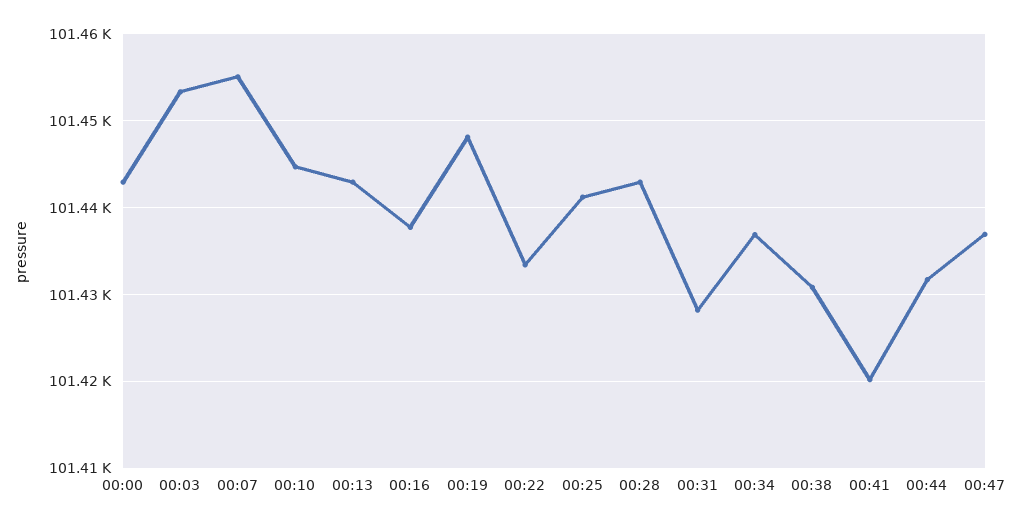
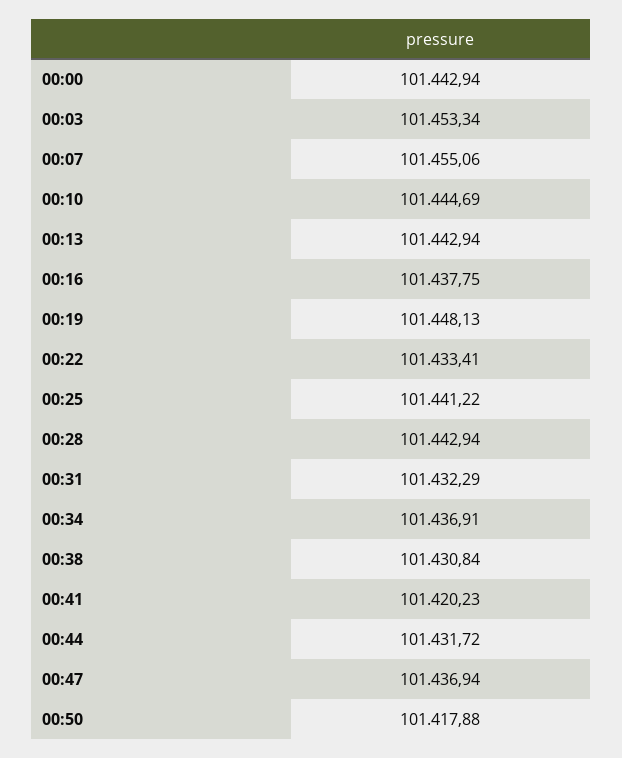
00:31: 101428 -> 101432.29
00:50: none -> 101417.88

